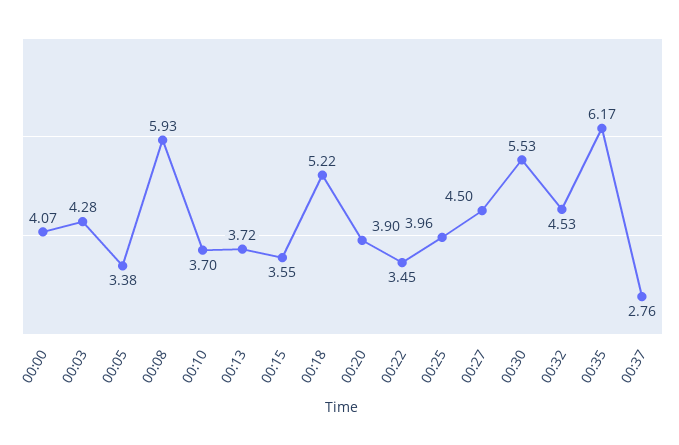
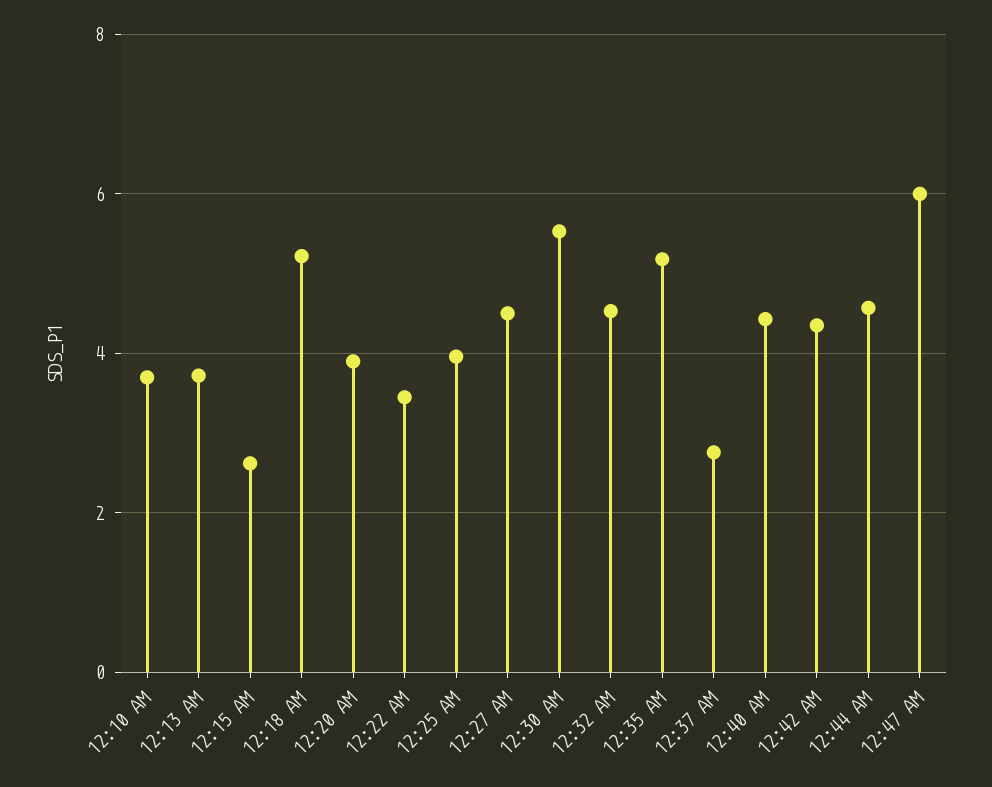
00:00: 4.07 -> none
00:03: 4.28 -> none
00:05: 3.38 -> none
00:08: 5.93 -> none
00:15: 3.55 -> 2.6
00:35: 6.17 -> 5.2
12:40 AM: none -> 4.4
12:42 AM: none -> 4.4
12:44 AM: none -> 4.6
12:47 AM: none -> 6

